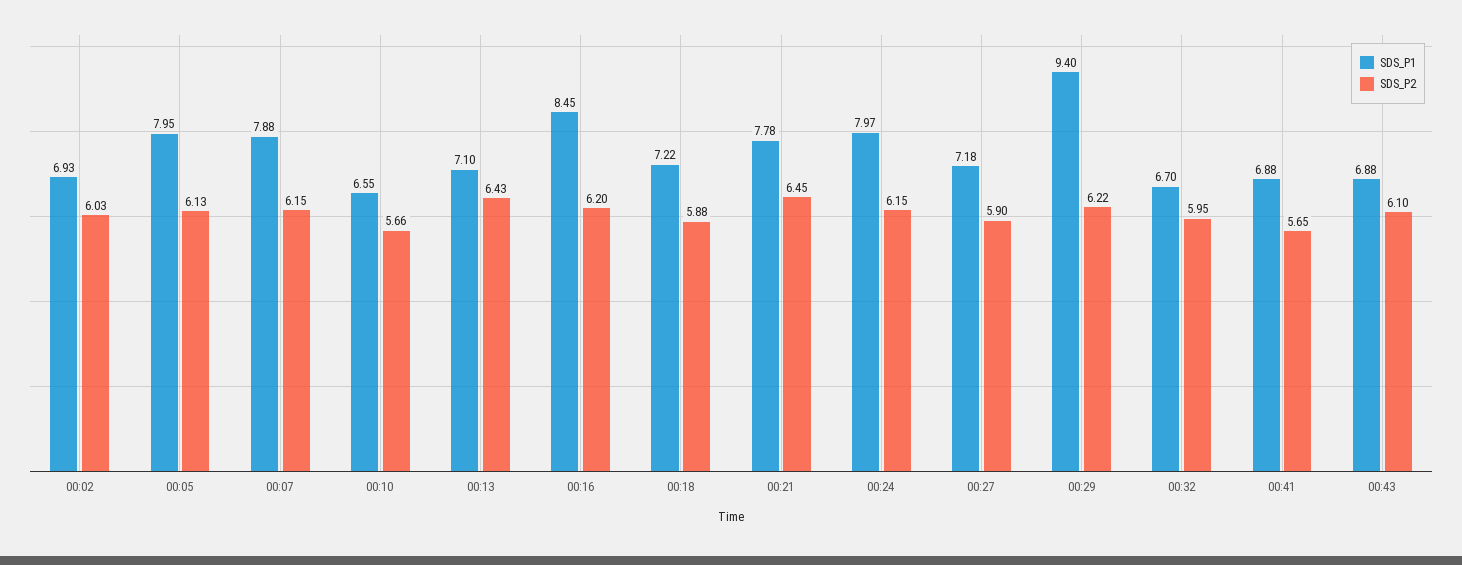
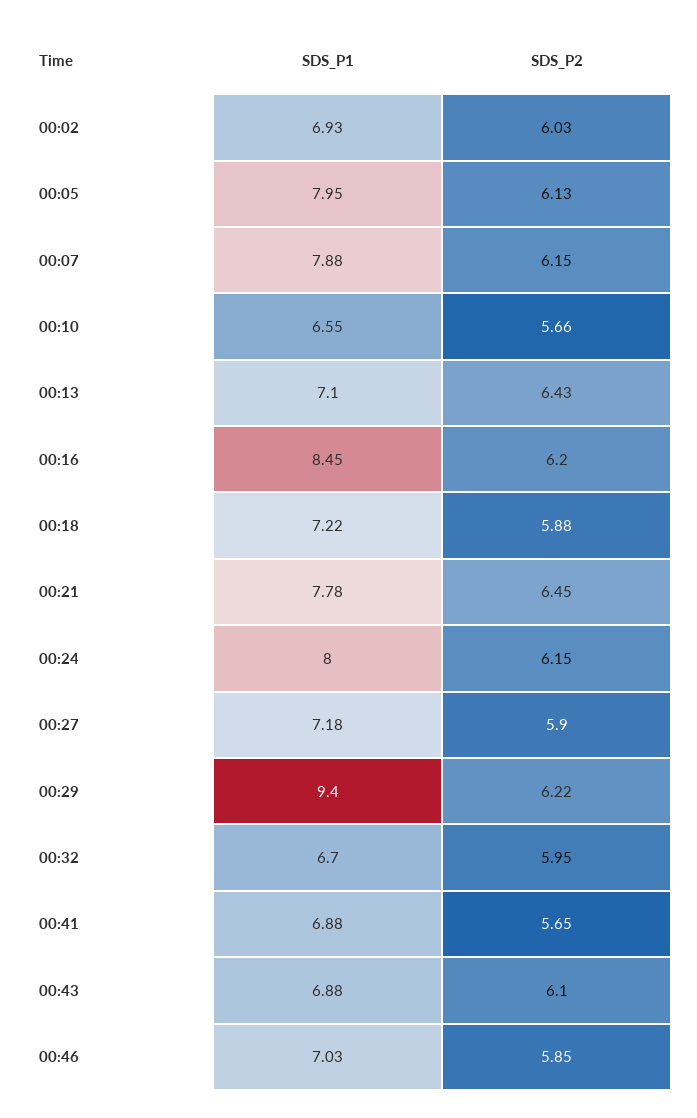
SDS_P1, 00:24: 7.97 -> 8
SDS_P1, 00:46: none -> 7.03
SDS_P2, 00:46: none -> 5.85

